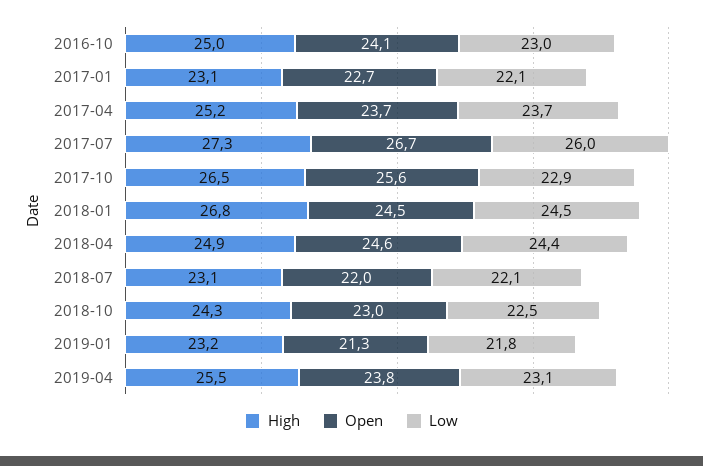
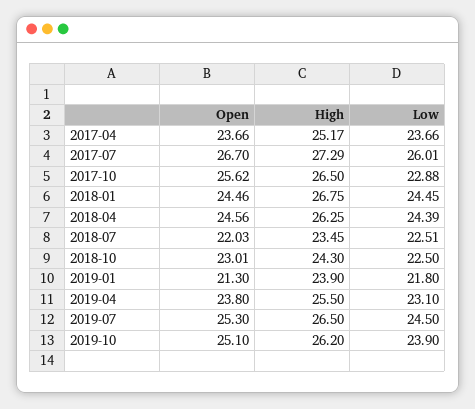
High, 2016-10: 25 -> none
Open, 2016-10: 24.1 -> none
Low, 2016-10: 23 -> none
High, 2017-01: 23.1 -> none
Open, 2017-01: 22.7 -> none
Low, 2017-01: 22.1 -> none
High, 2018-04: 24.9 -> 26.25
High, 2018-07: 23.1 -> 23.45
Low, 2018-07: 22.1 -> 22.51
High, 2019-01: 23.2 -> 23.9
Open, 2019-07: none -> 25.3
High, 2019-07: none -> 26.5
Low, 2019-07: none -> 24.5
Open, 2019-10: none -> 25.1
High, 2019-10: none -> 26.2
Low, 2019-10: none -> 23.9

